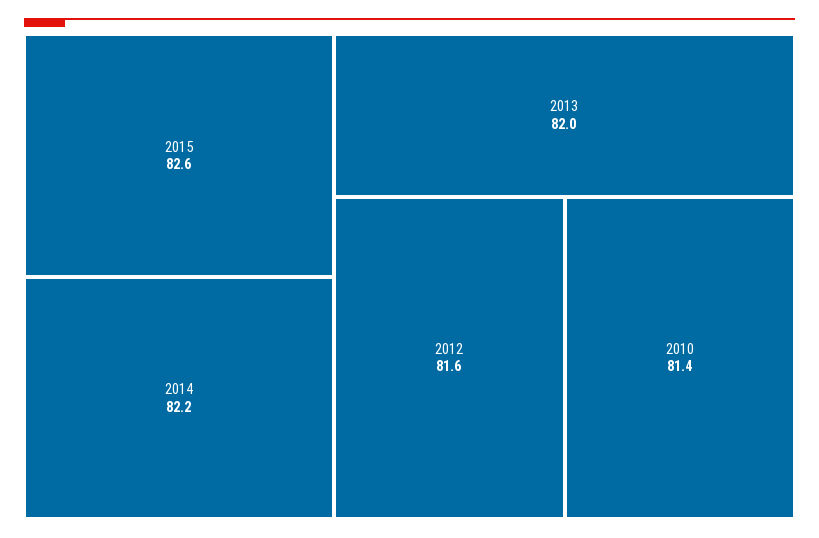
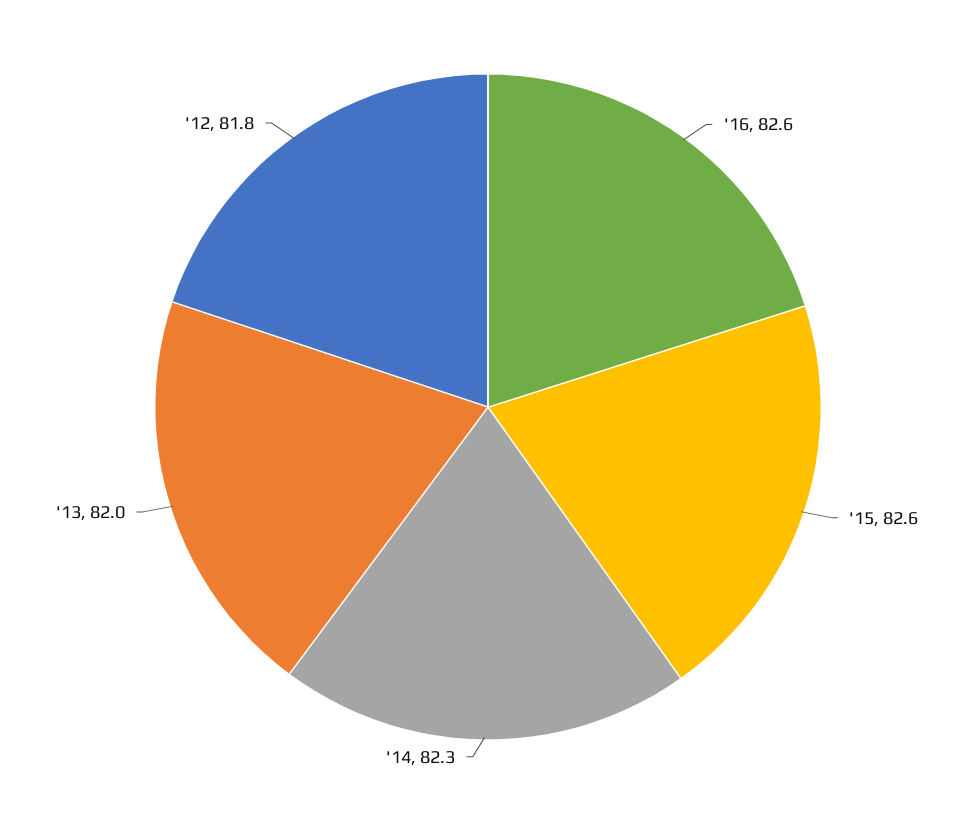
2014: 82.2 -> 82.3
2012: 81.6 -> 81.8
2010: 81.4 -> none
'16: none -> 82.6

